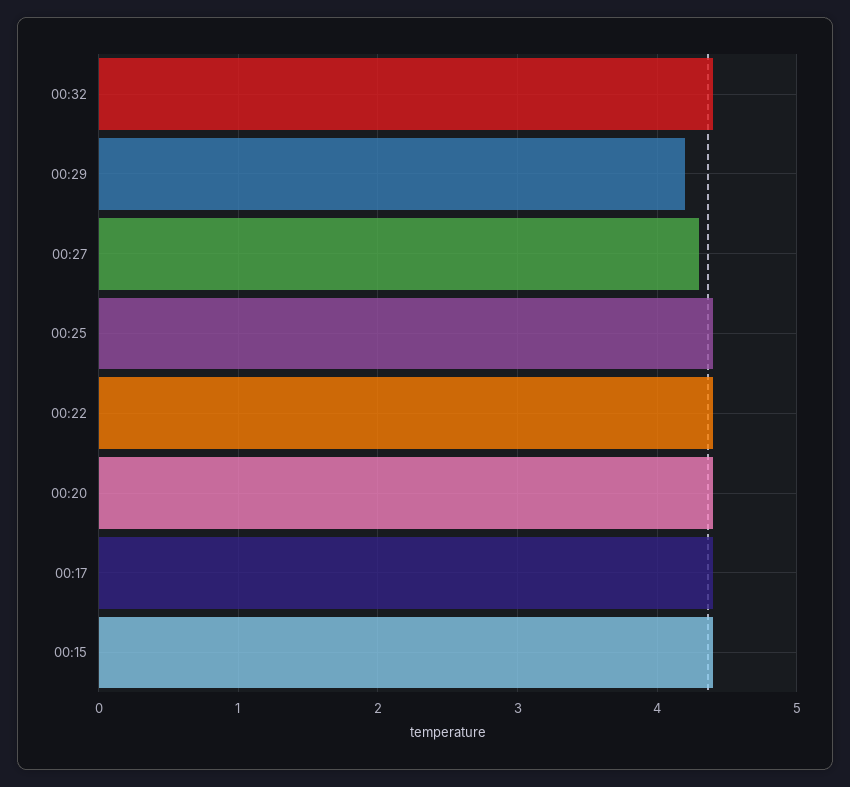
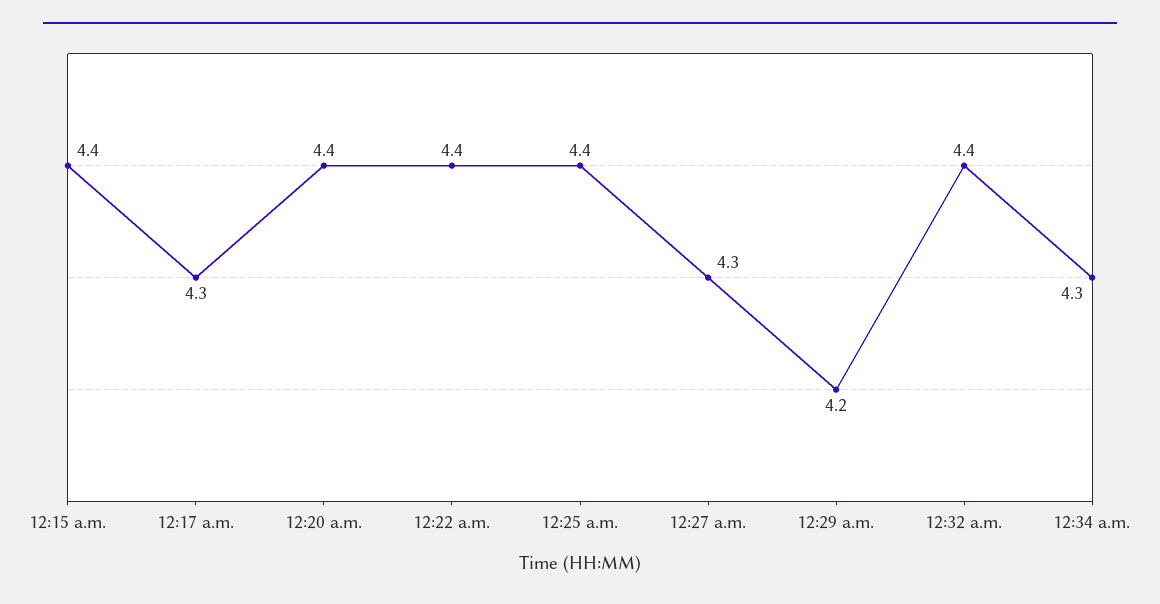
00:17: 4.4 -> 4.3
12:34 a.m.: none -> 4.3

